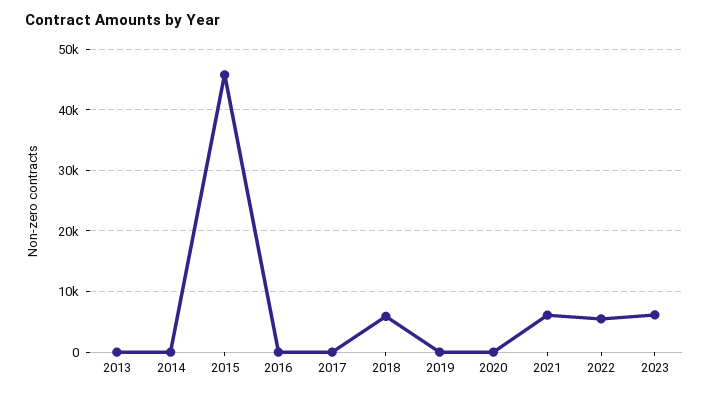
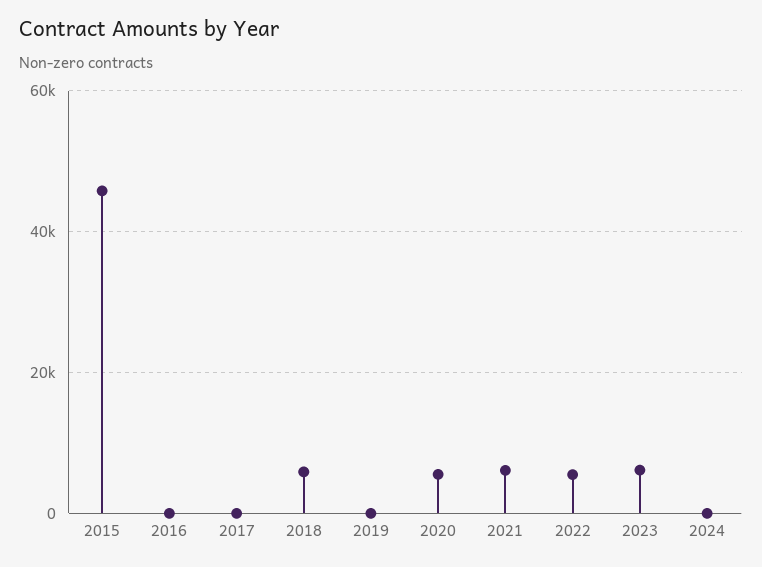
2013: 0 -> none
2014: 0 -> none
2020: 0 -> 6000
2024: none -> 0

